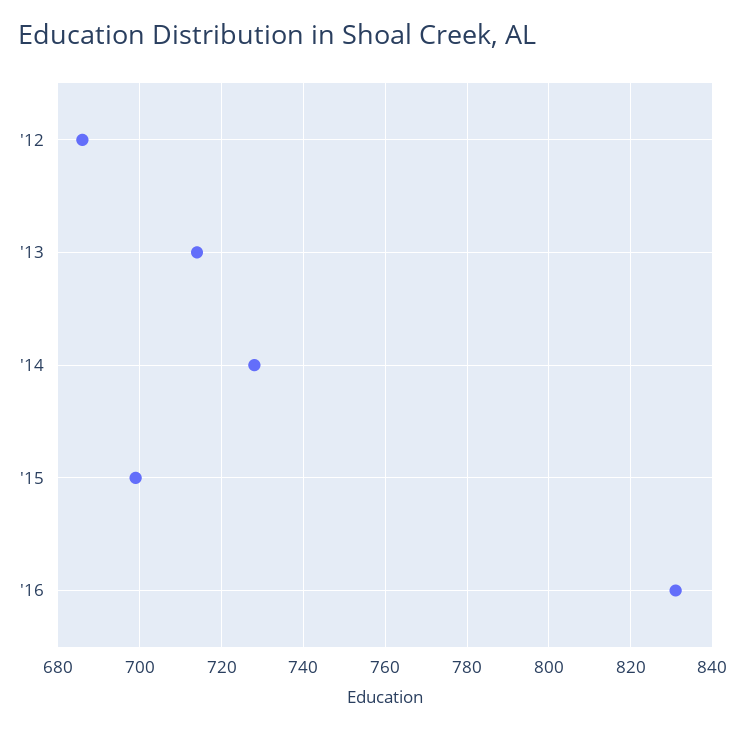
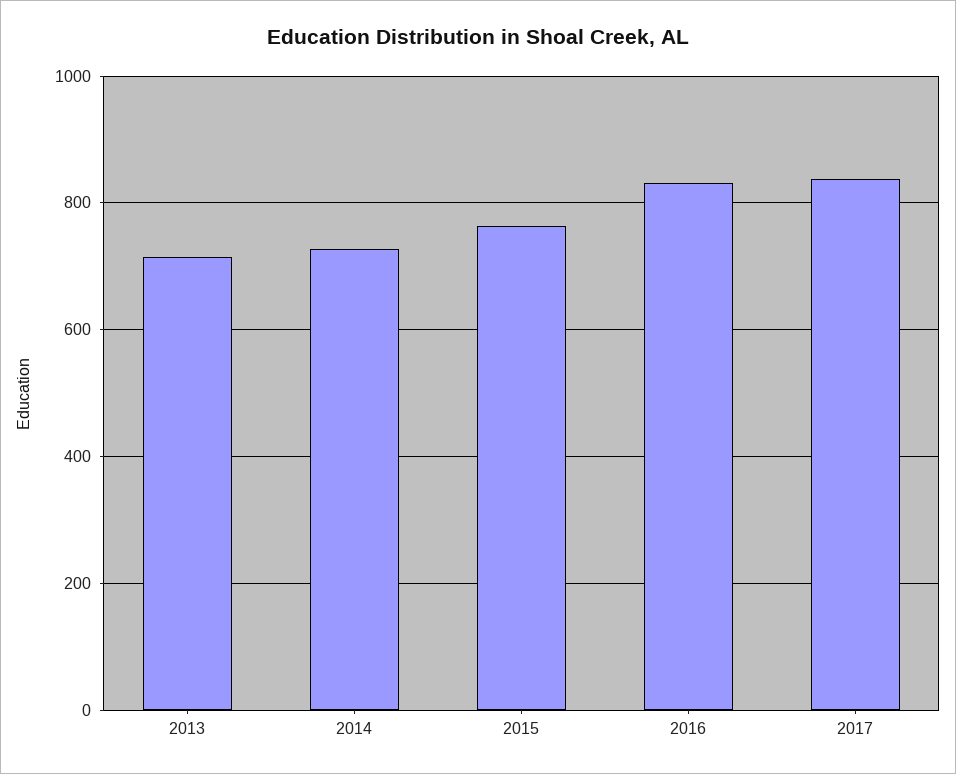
'12: 685 -> none
'15: 700 -> 760
2017: none -> 840

